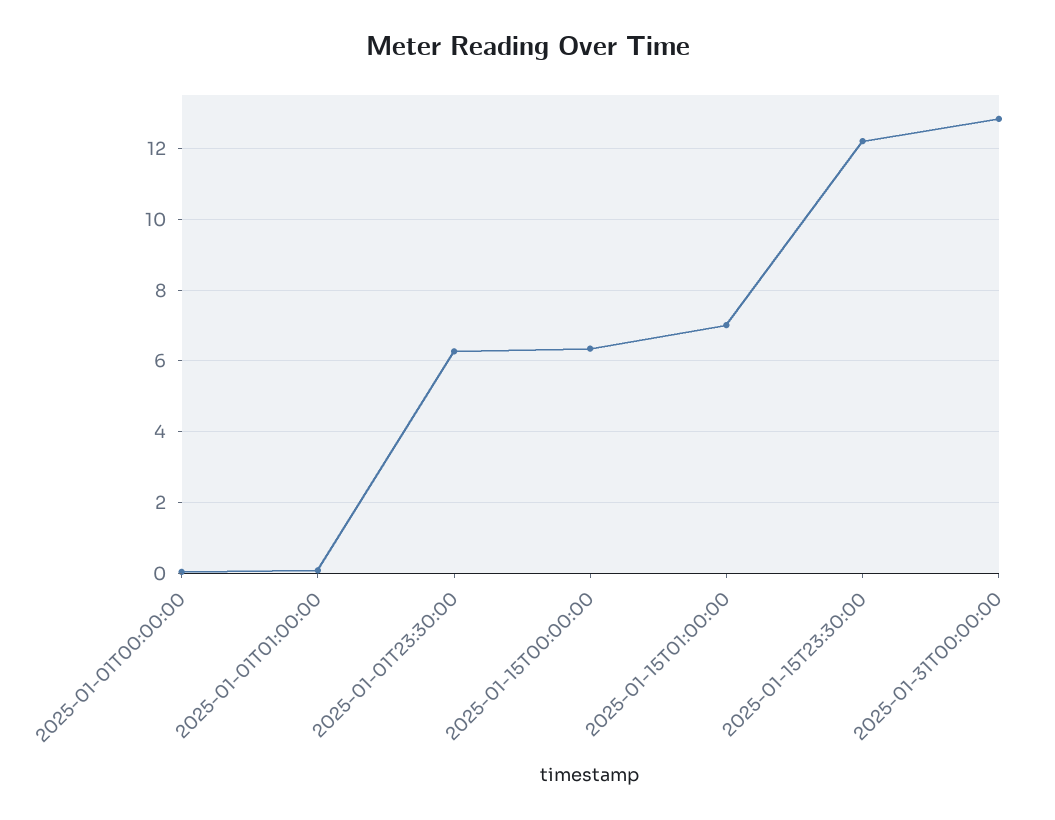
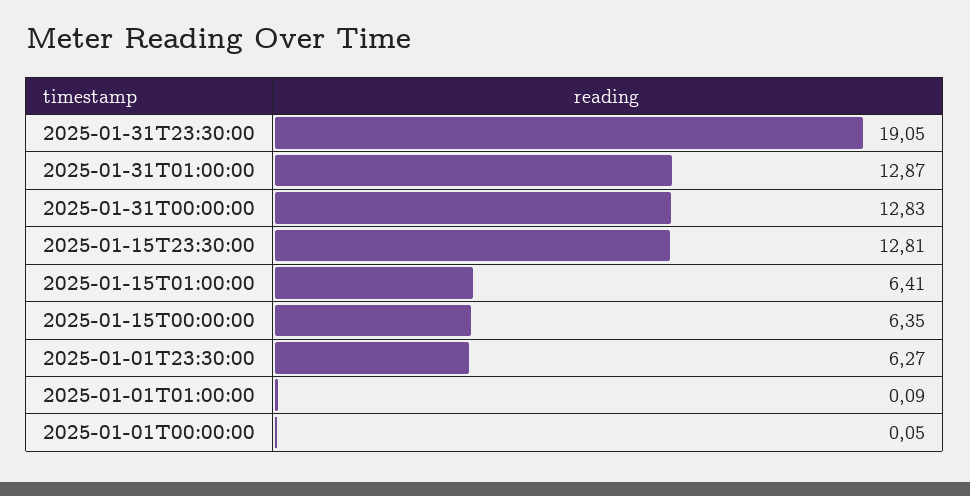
2025-01-15T01:00:00: 7 -> 6.41
2025-01-15T23:30:00: 12.2 -> 12.81
2025-01-31T23:30:00: none -> 19.05
2025-01-31T01:00:00: none -> 12.87

